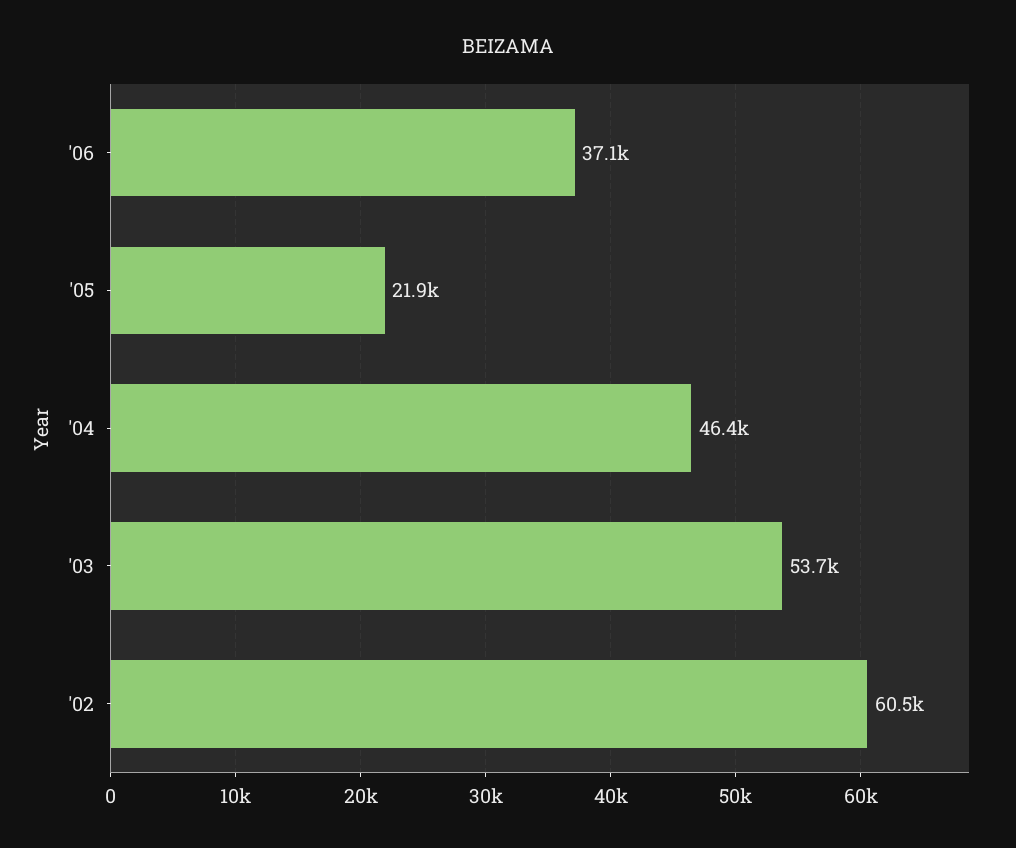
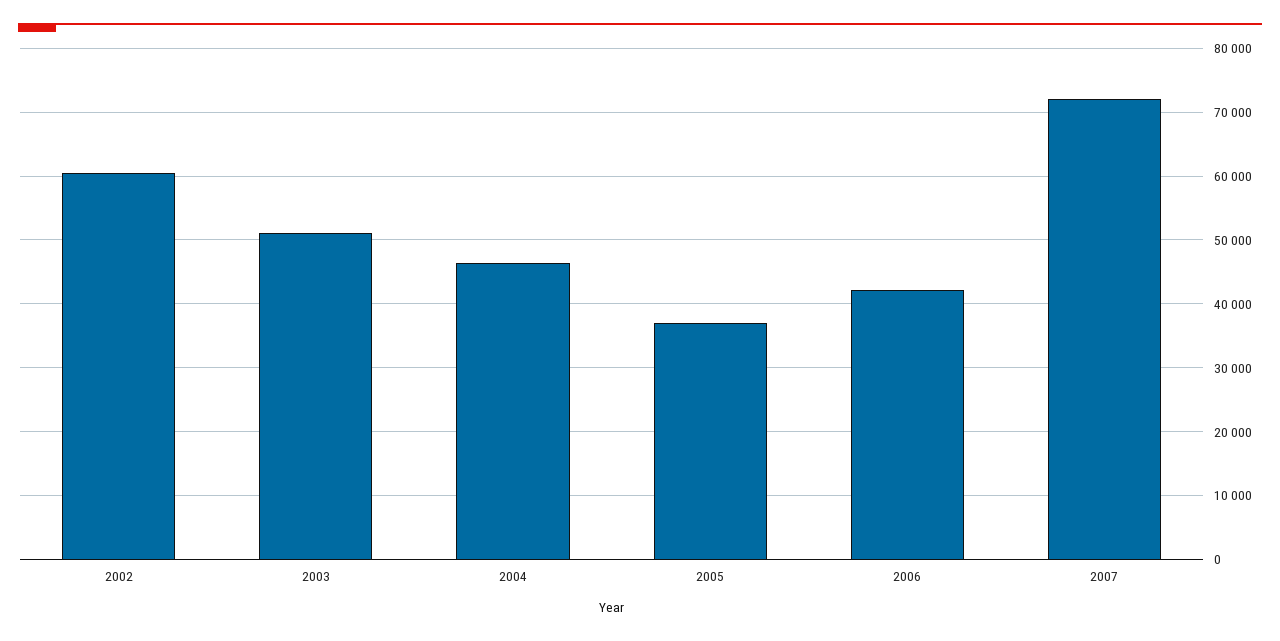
'06: 37100 -> 42000
'05: 21900 -> 37000
'03: 53700 -> 51000
2007: none -> 72000

